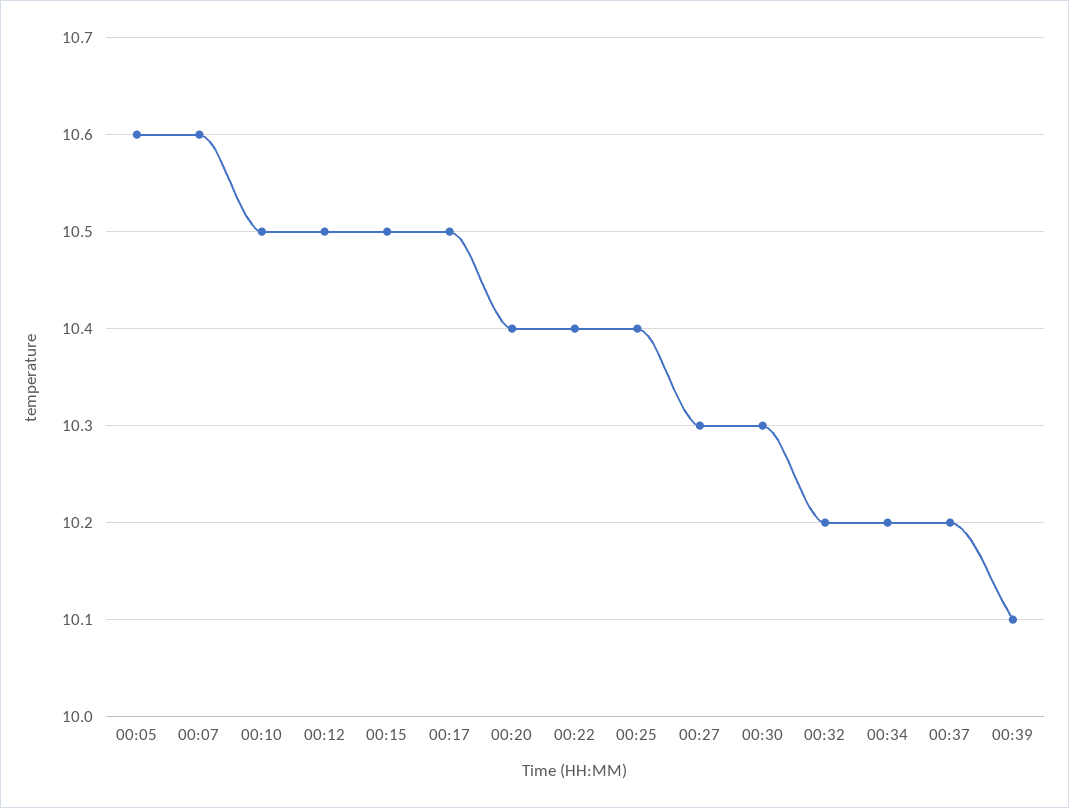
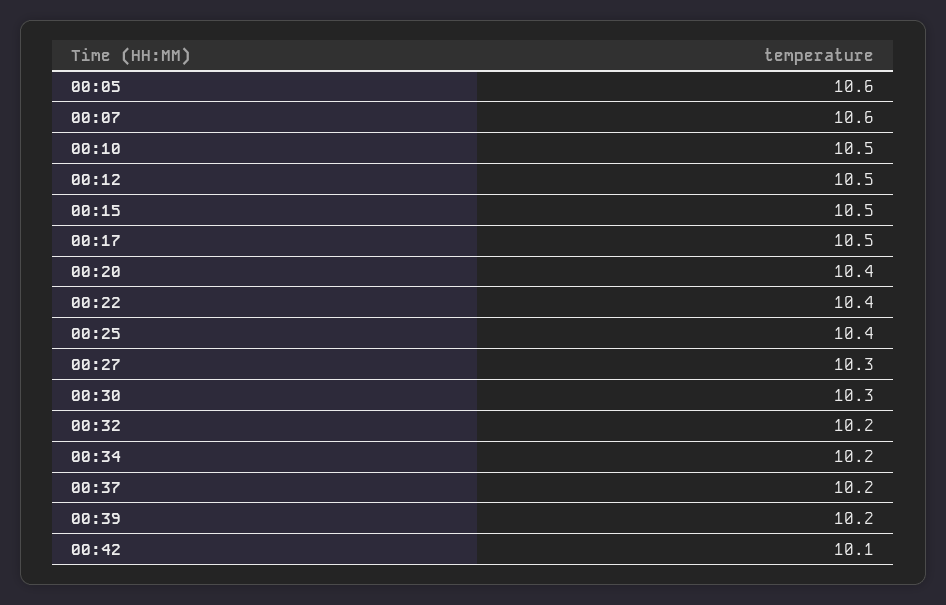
00:39: 10.1 -> 10.2
00:42: none -> 10.1

